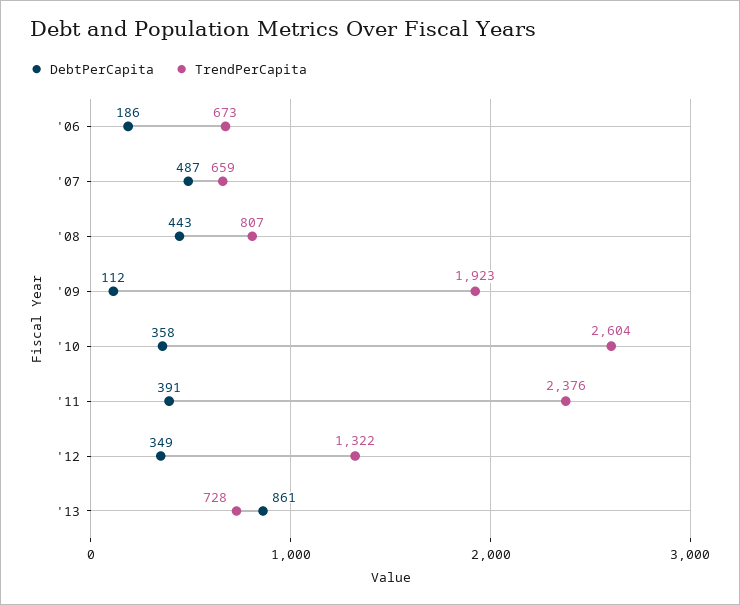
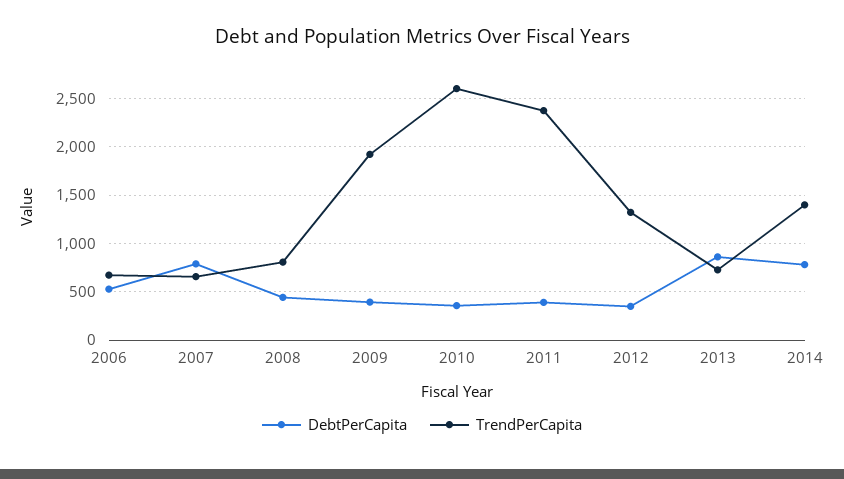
DebtPerCapita, '06: 186 -> 500
DebtPerCapita, '07: 487 -> 800
DebtPerCapita, '09: 112 -> 400
DebtPerCapita, 2014: none -> 800
TrendPerCapita, 2014: none -> 1400

